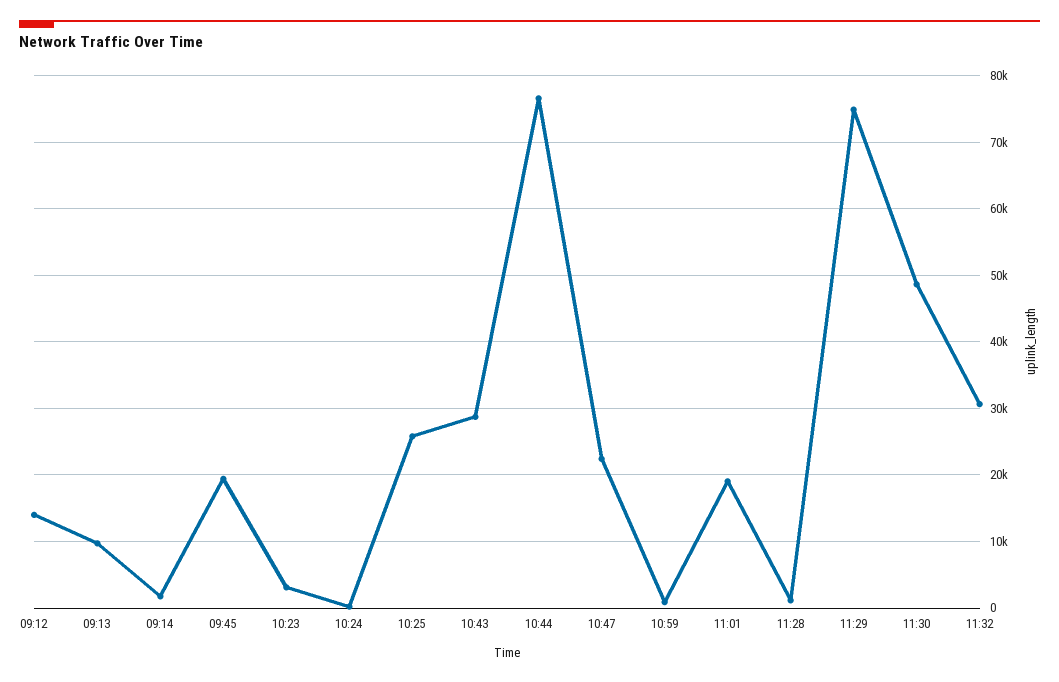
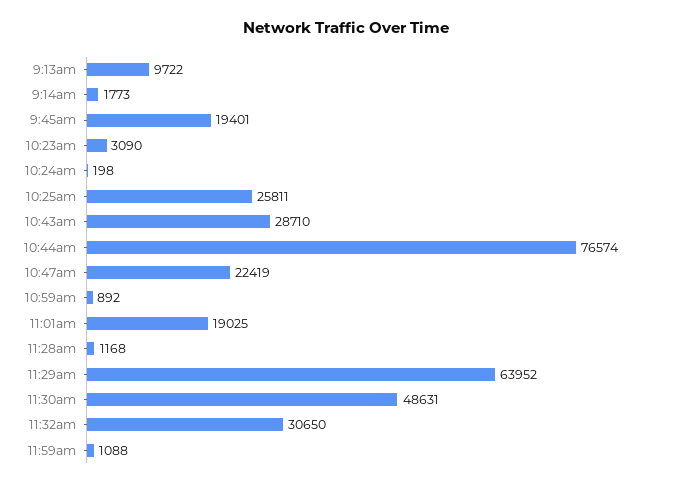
09:12: 14000 -> none
11:29: 75000 -> 63952
11:59am: none -> 1088

